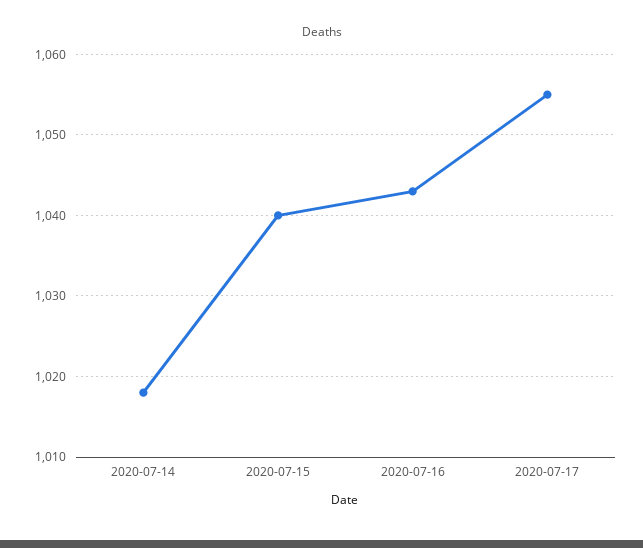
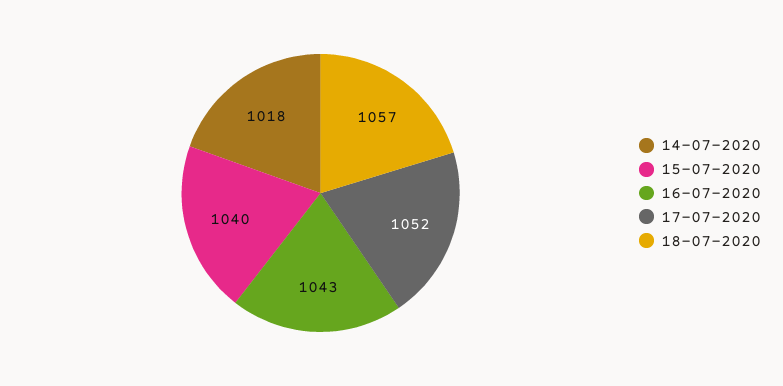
2020-07-17: 1055 -> 1052
18-07-2020: none -> 1057

